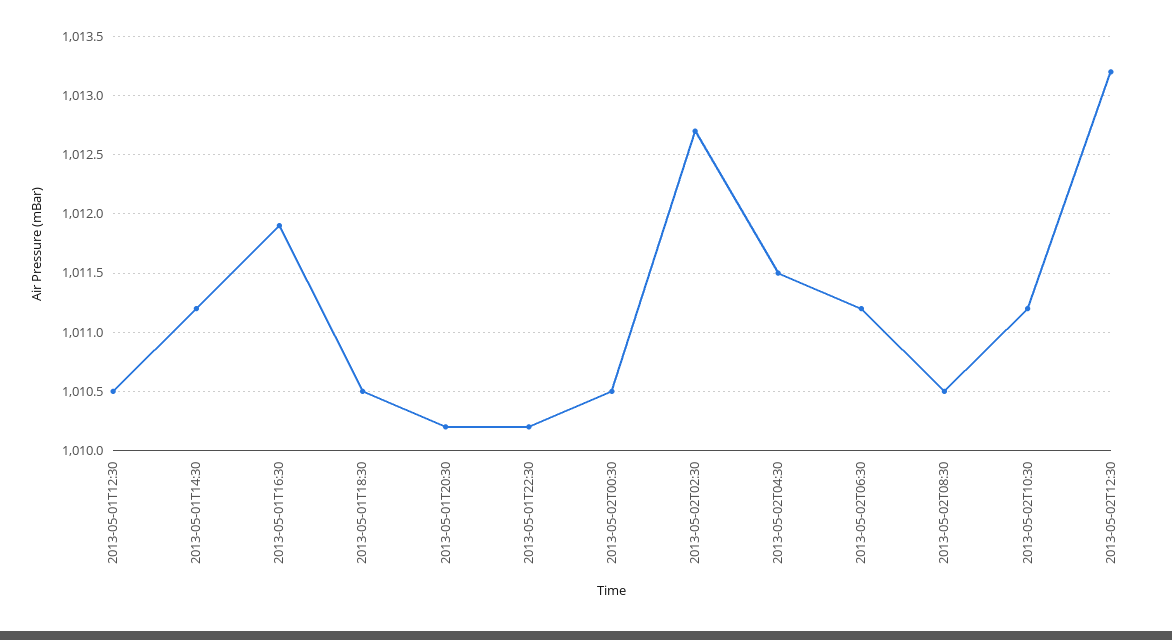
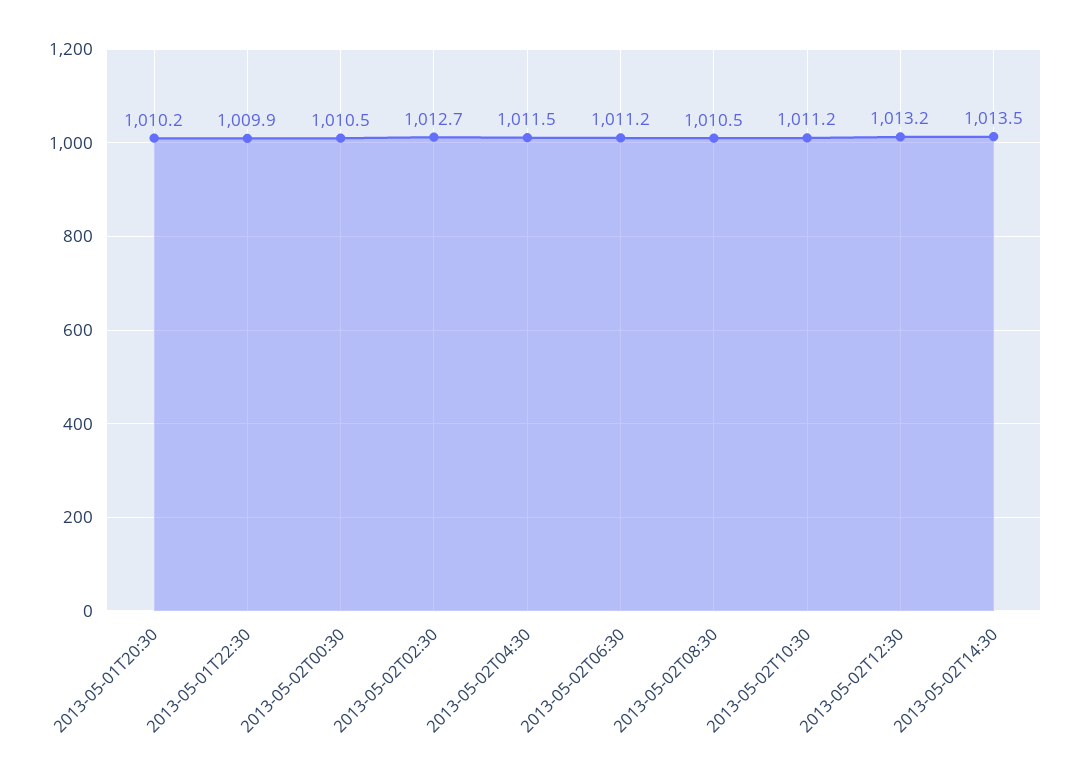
2013-05-01T12:30: 1010.5 -> none
2013-05-01T14:30: 1011.2 -> none
2013-05-01T16:30: 1011.9 -> none
2013-05-01T18:30: 1010.5 -> none
2013-05-01T22:30: 1010.2 -> 1009.9
2013-05-02T14:30: none -> 1013.5

